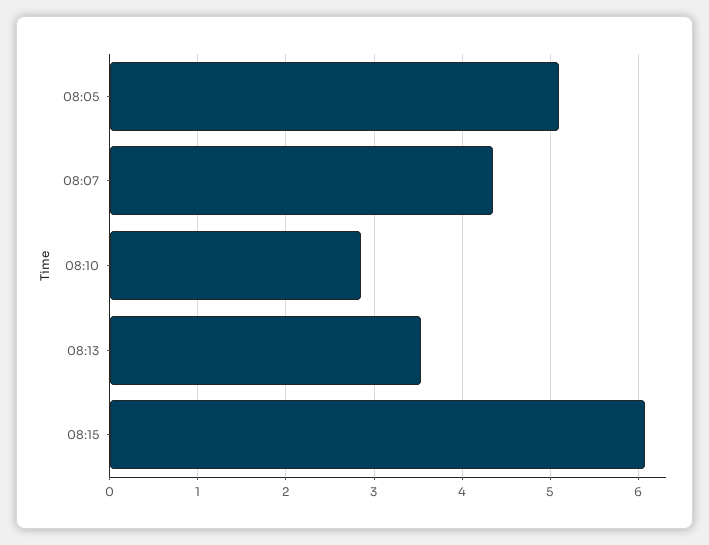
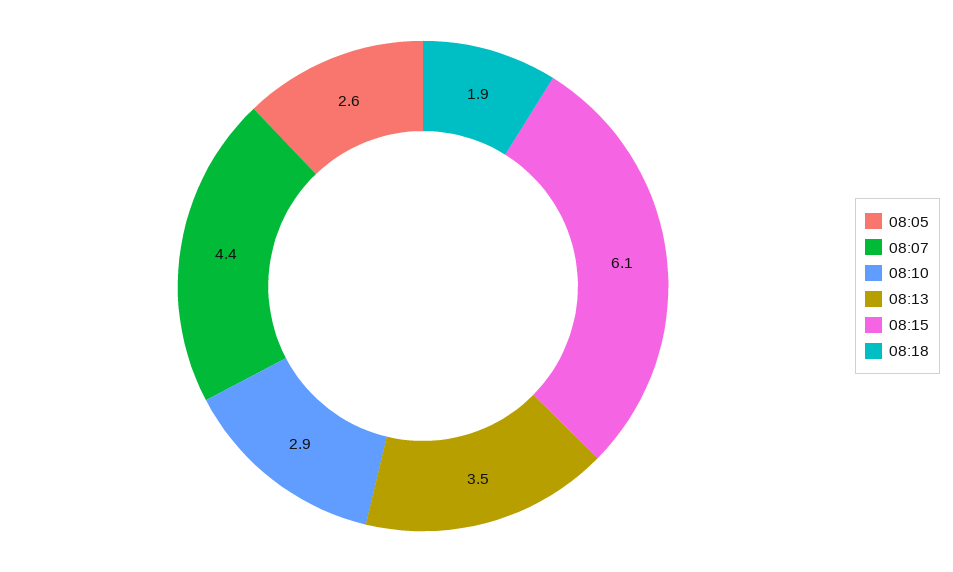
08:05: 5.1 -> 2.6
08:18: none -> 1.9

